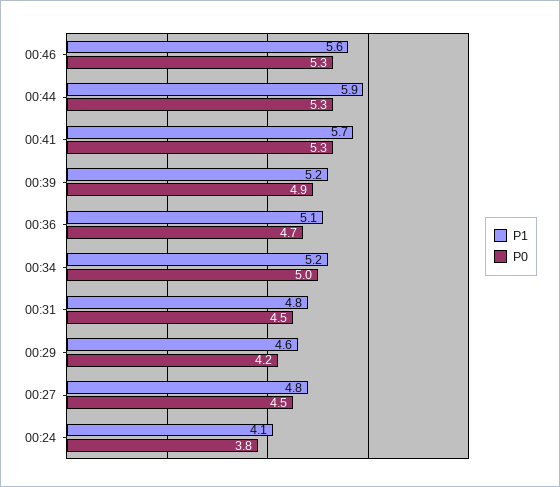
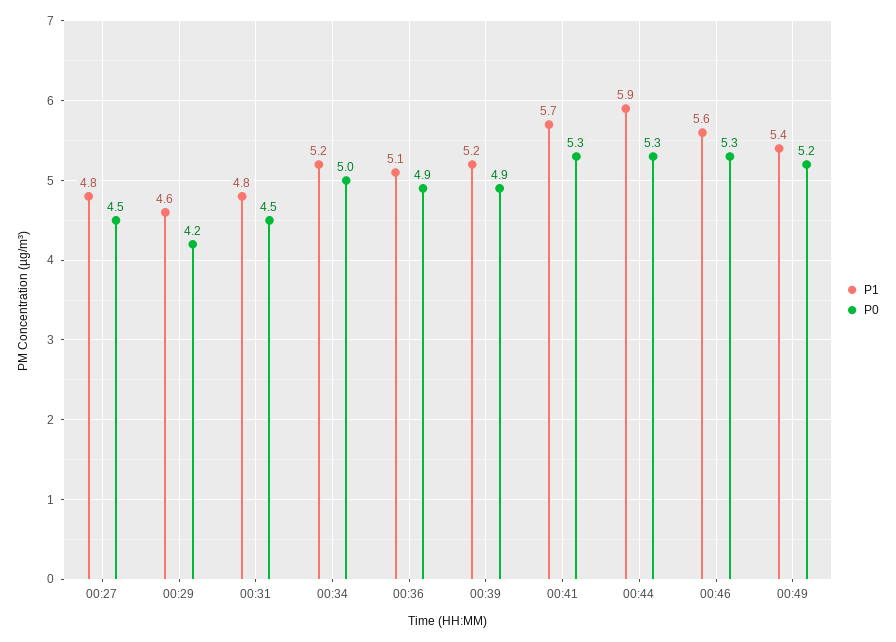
P0, 00:36: 4.7 -> 4.9
P1, 00:24: 4.1 -> none
P0, 00:24: 3.8 -> none
P1, 00:49: none -> 5.4
P0, 00:49: none -> 5.2

